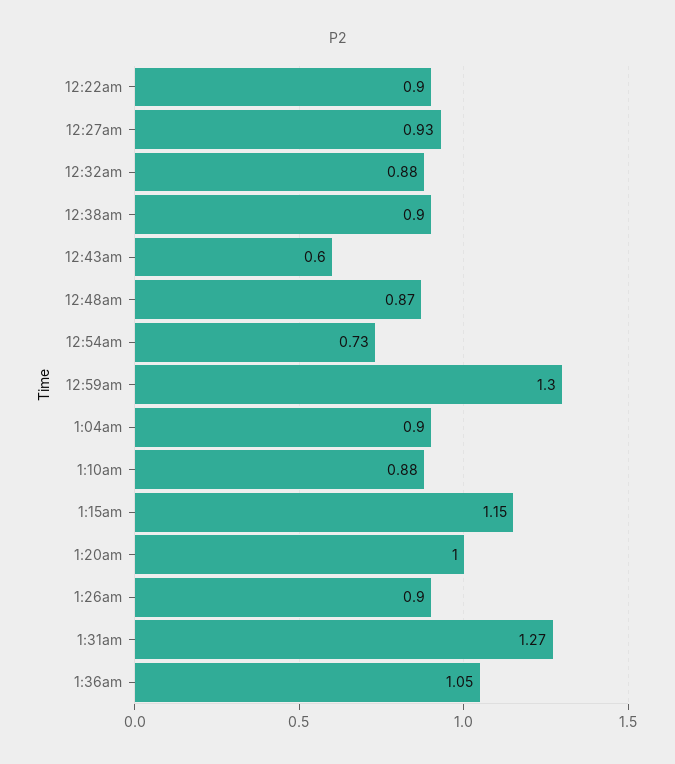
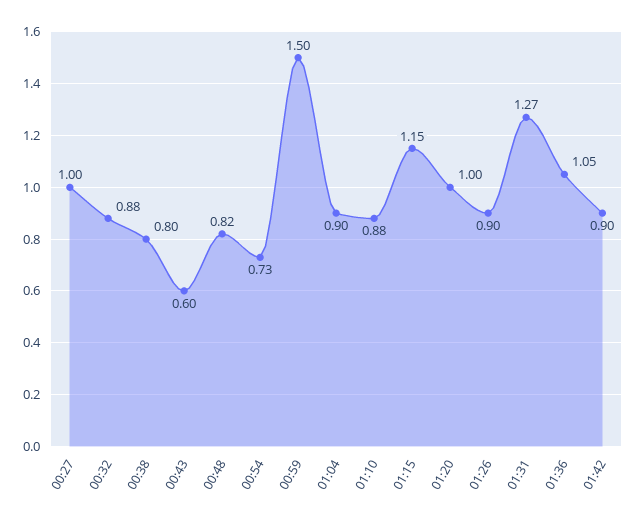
12:22am: 0.9 -> none
12:27am: 0.93 -> 1
12:38am: 0.9 -> 0.8
12:48am: 0.87 -> 0.82
12:59am: 1.3 -> 1.5
01:42: none -> 0.9

